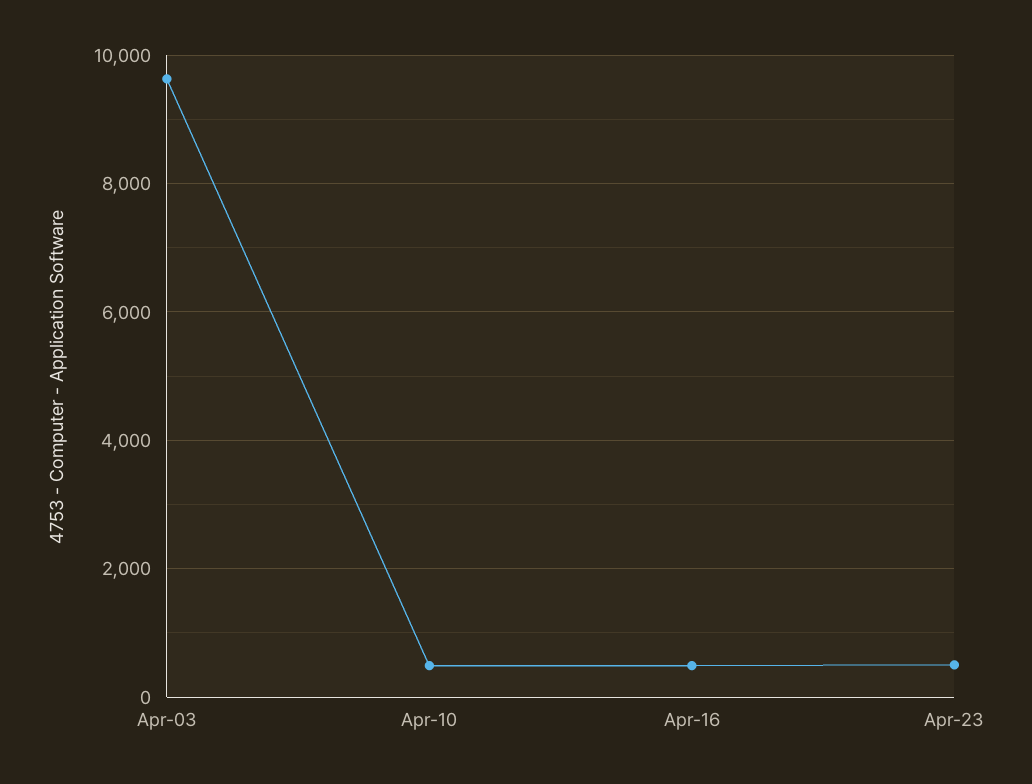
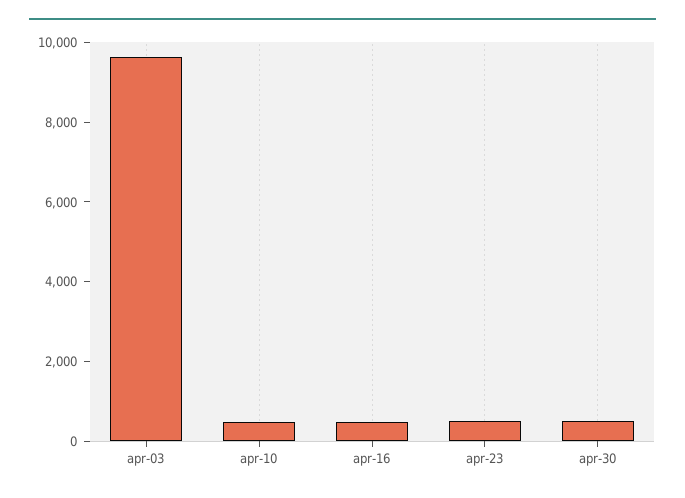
apr-30: none -> 500

